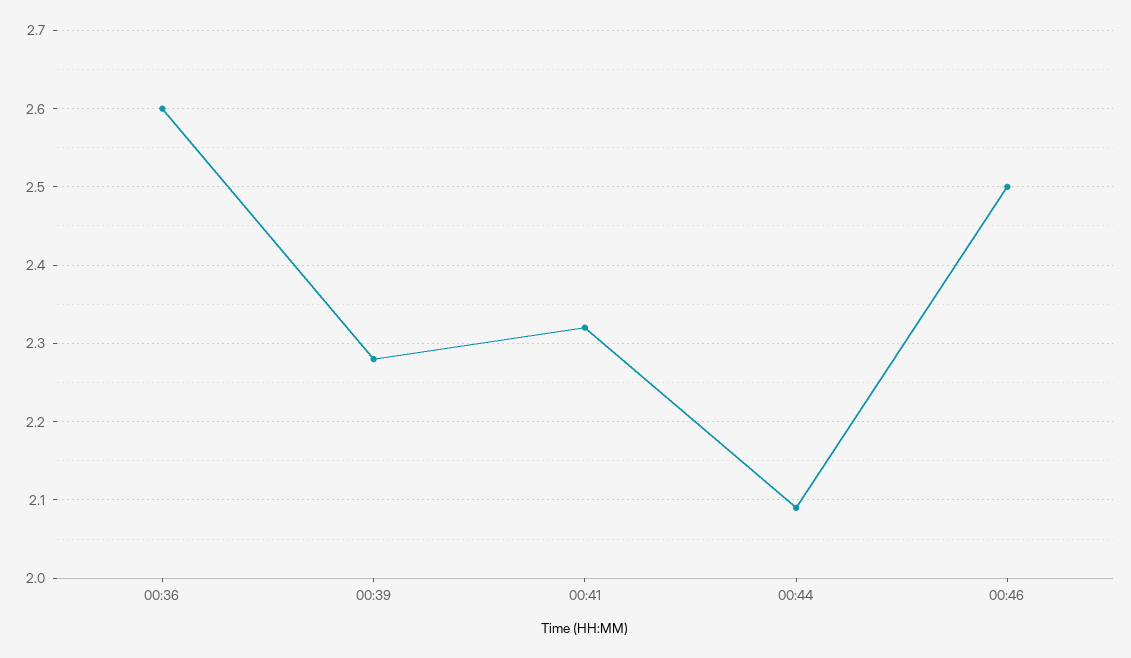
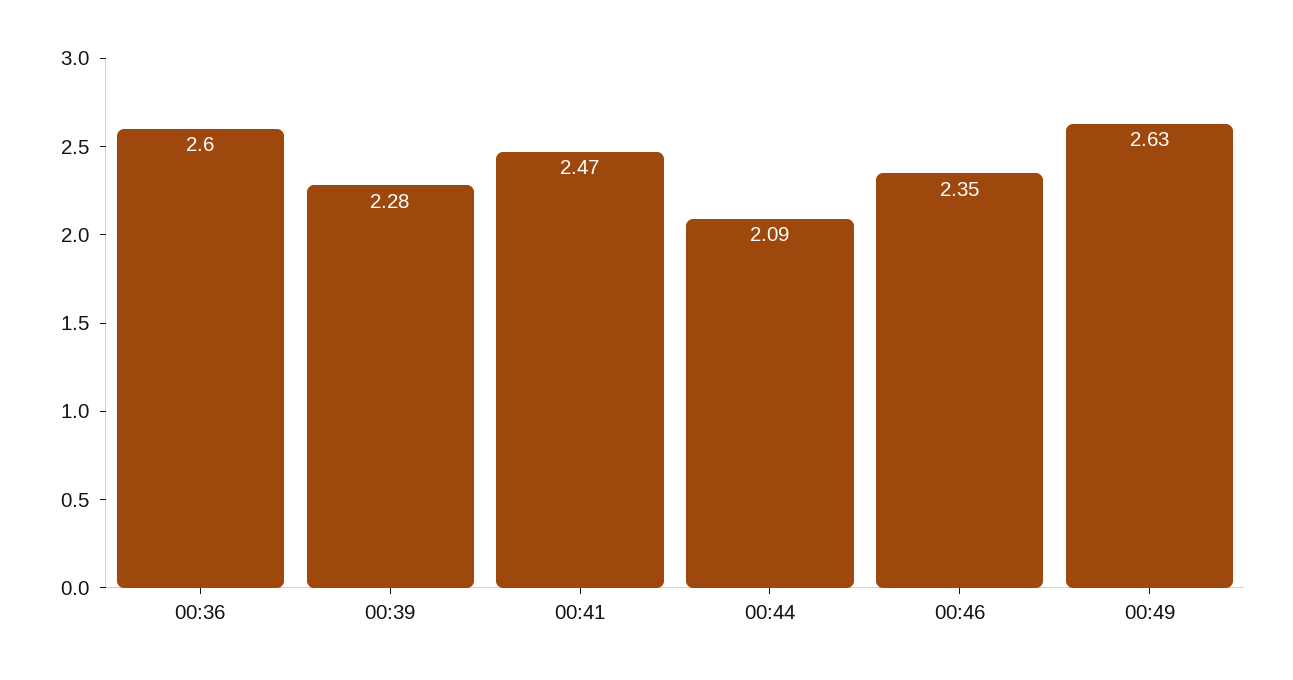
00:41: 2.32 -> 2.47
00:46: 2.5 -> 2.35
00:49: none -> 2.63

